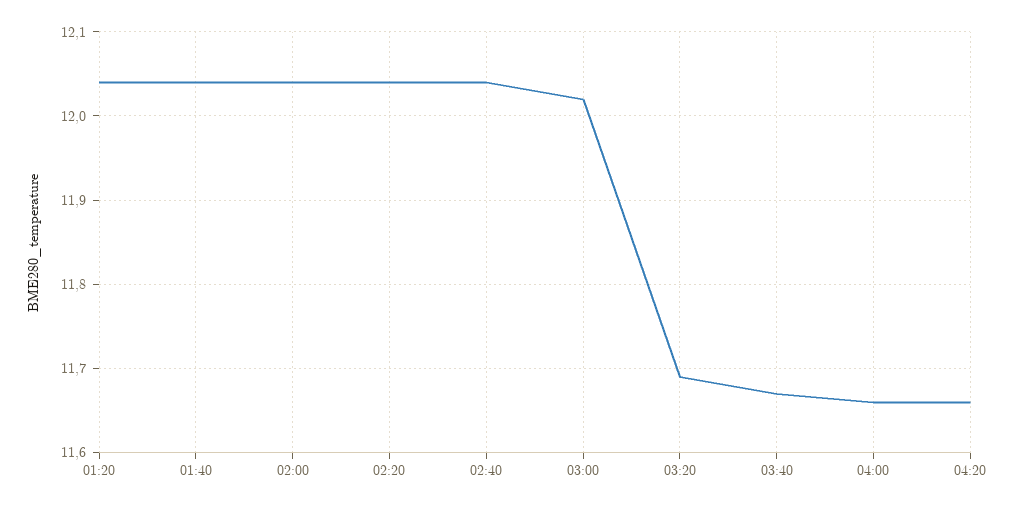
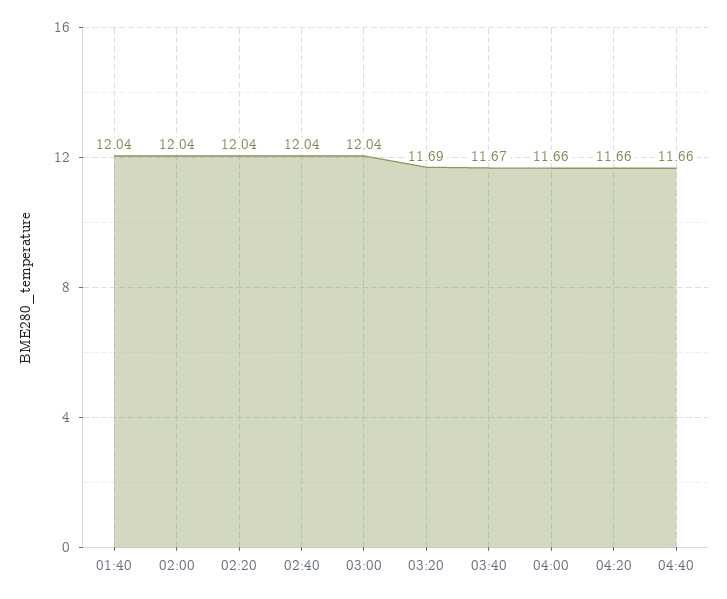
01:20: 12.04 -> none
03:00: 12.02 -> 12.04
04:40: none -> 11.66

